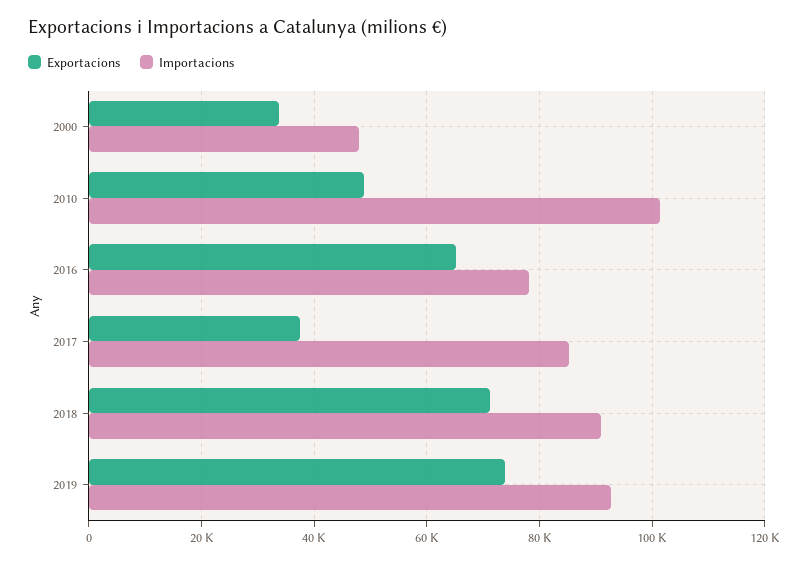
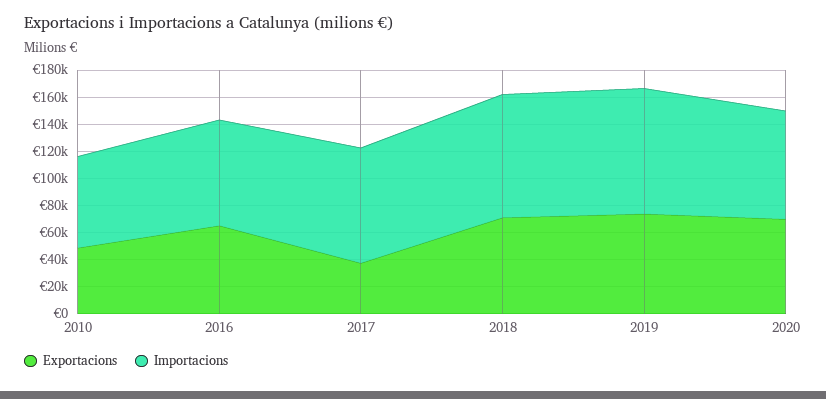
Exportacions, 2000: 34000 -> none
Importacions, 2000: 48000 -> none
Importacions, 2010: 102000 -> 70000
Exportacions, 2020: none -> 70000
Importacions, 2020: none -> 80000

